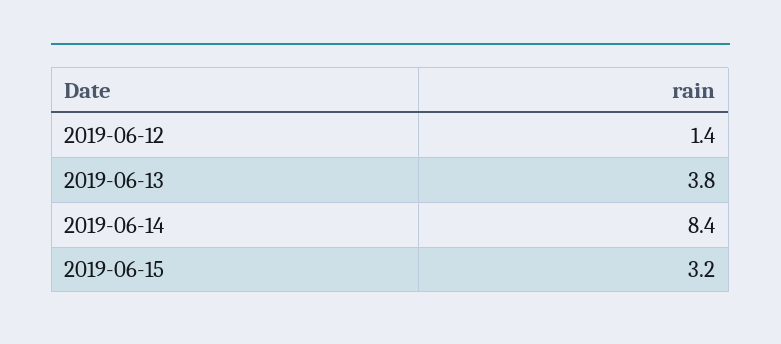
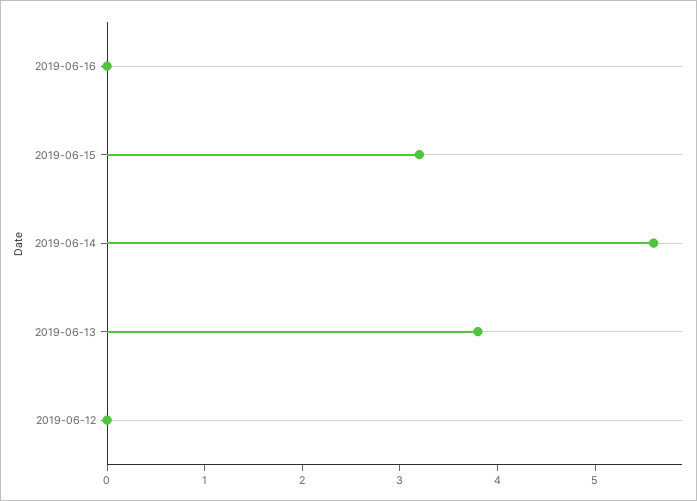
2019-06-12: 1.4 -> 0
2019-06-14: 8.4 -> 5.6
2019-06-16: none -> 0

